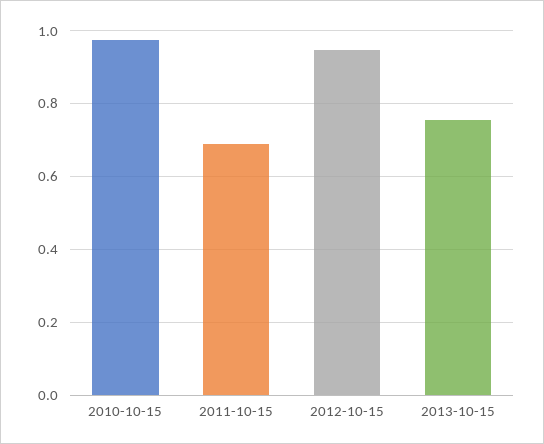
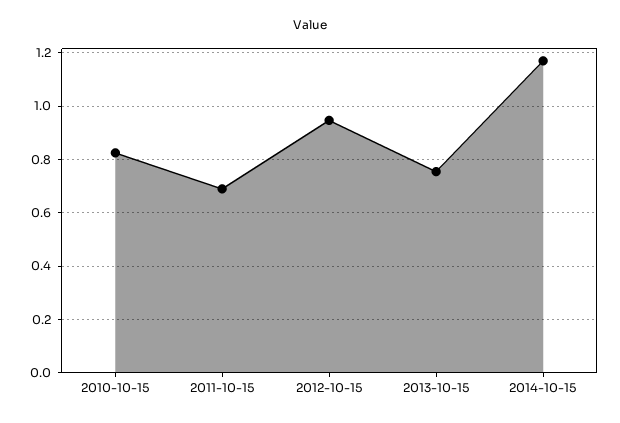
2010-10-15: 0.98 -> 0.825
2014-10-15: none -> 1.175

